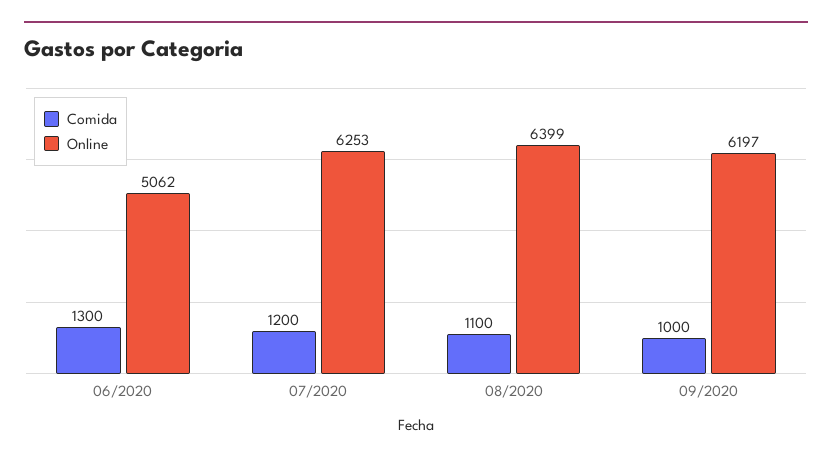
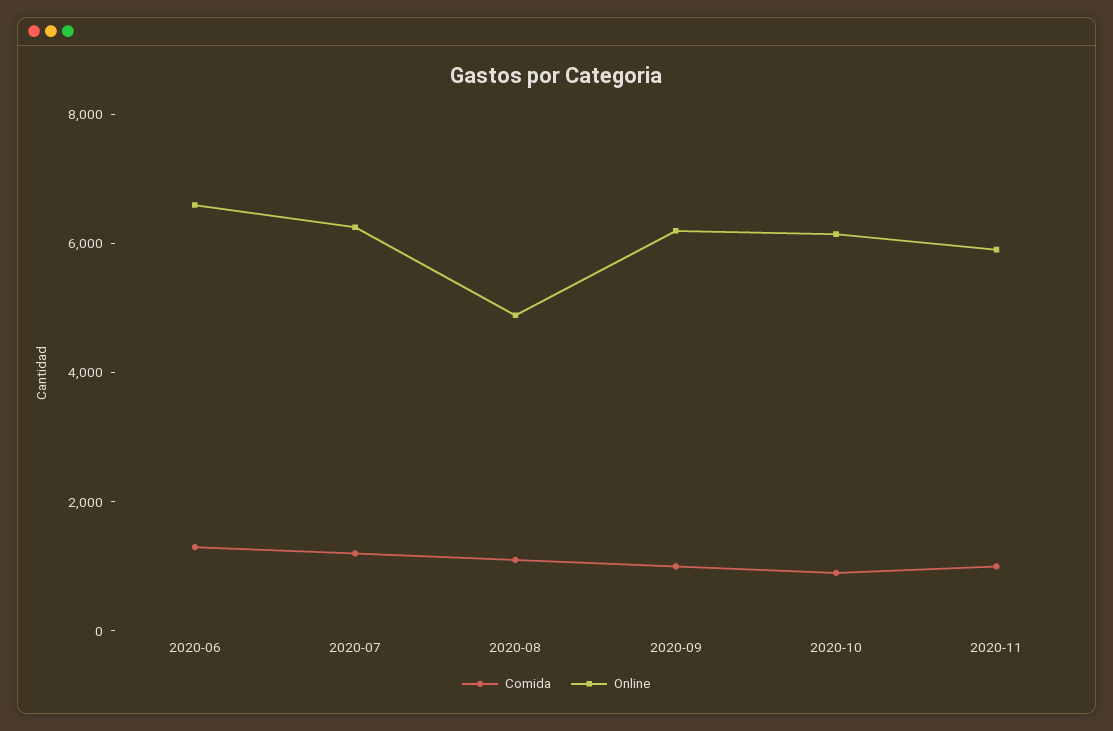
Online, 06/2020: 5062 -> 6500
Online, 08/2020: 6399 -> 5000
Comida, 2020-10: none -> 1000
Online, 2020-10: none -> 6000
Comida, 2020-11: none -> 1000
Online, 2020-11: none -> 6000

